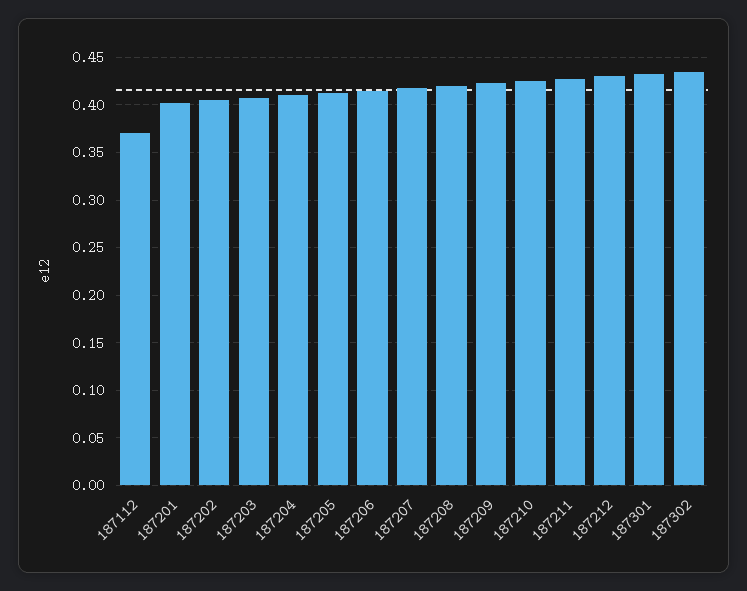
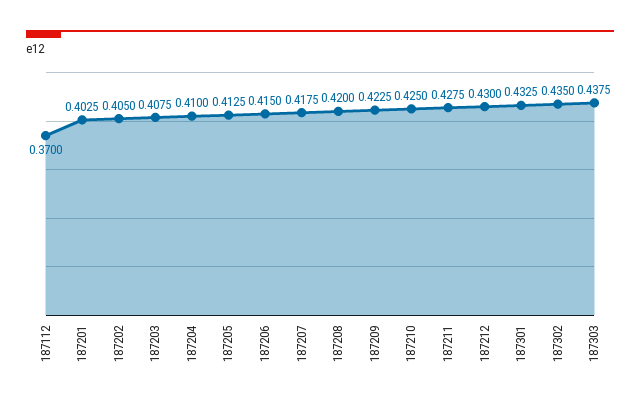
187303: none -> 0.4375

